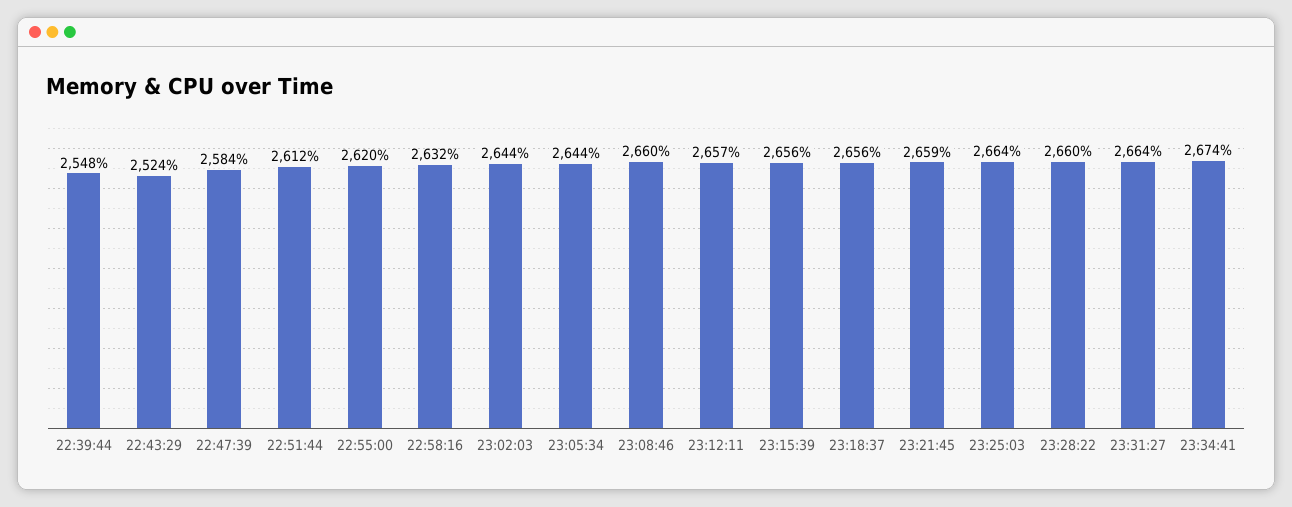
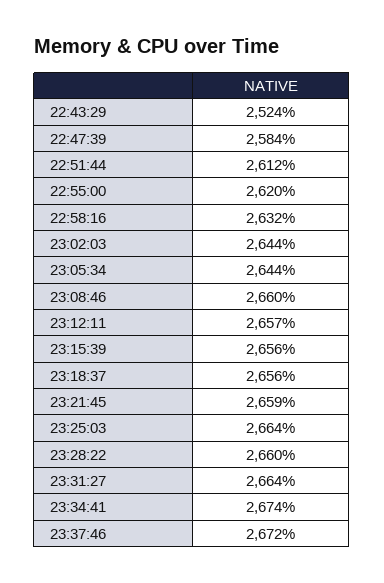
22:39:44: 2548 -> none
23:37:46: none -> 2672

